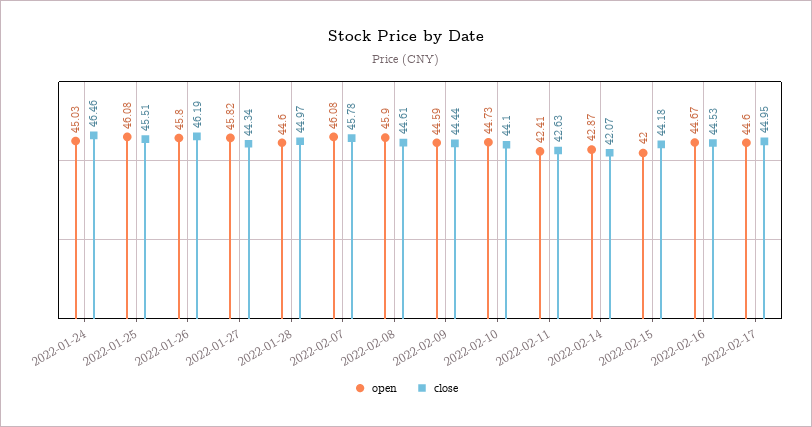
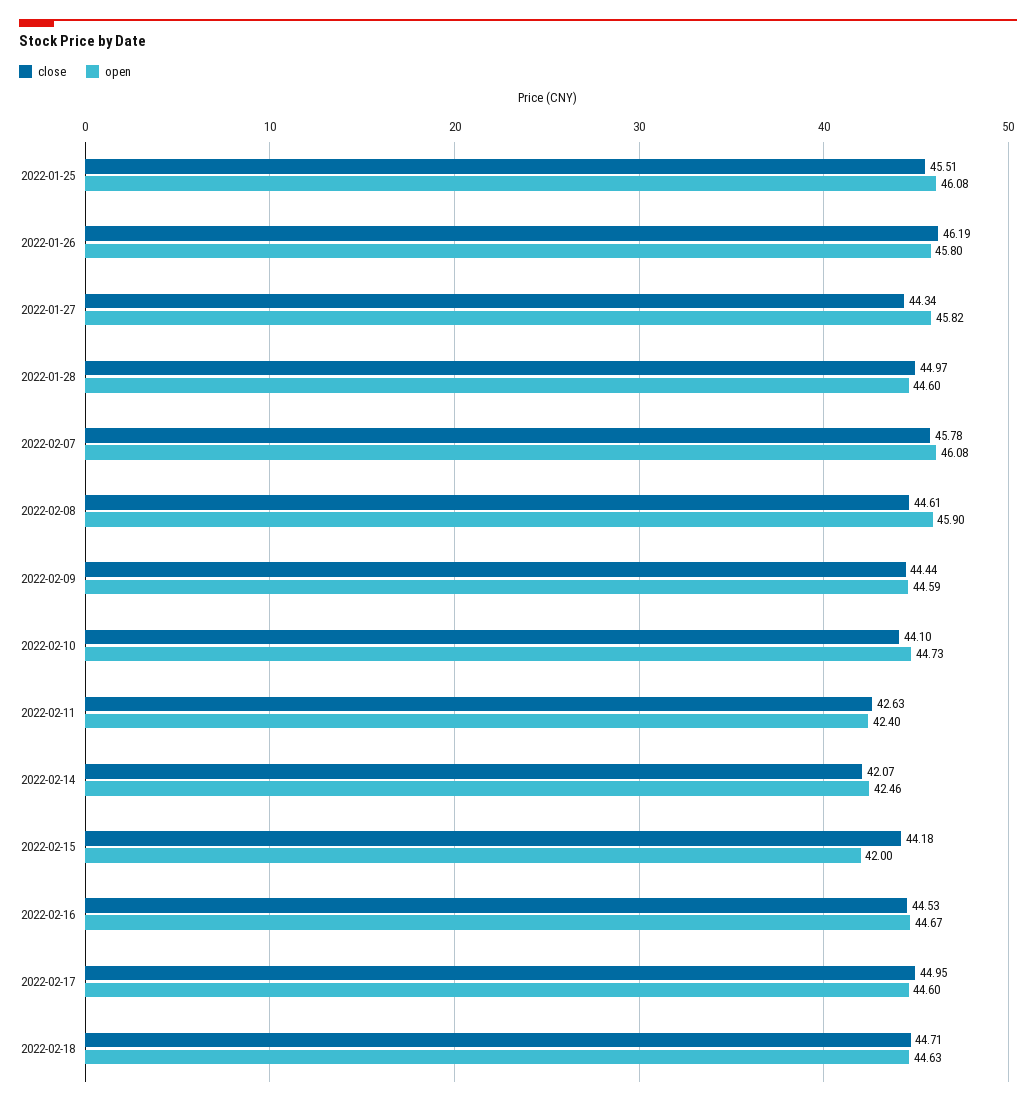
open, 2022-01-24: 45.03 -> none
close, 2022-01-24: 46.46 -> none
open, 2022-02-11: 42.41 -> 42.4
open, 2022-02-14: 42.87 -> 42.46
close, 2022-02-18: none -> 44.71
open, 2022-02-18: none -> 44.63

